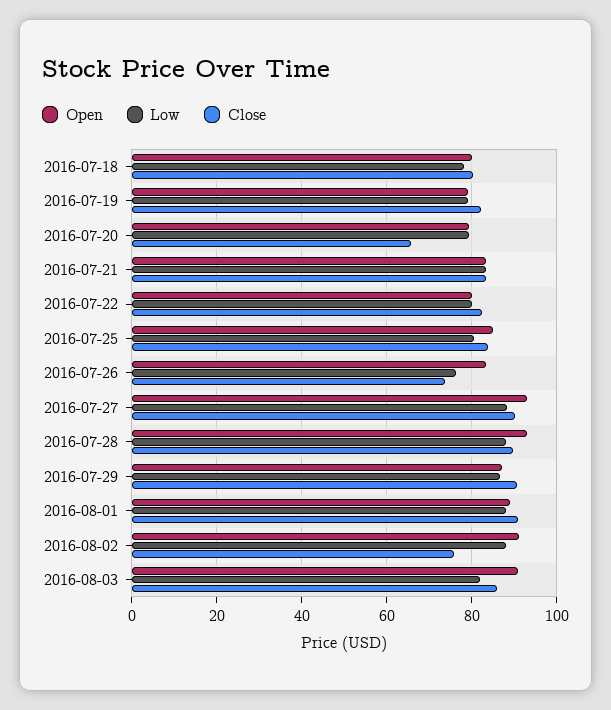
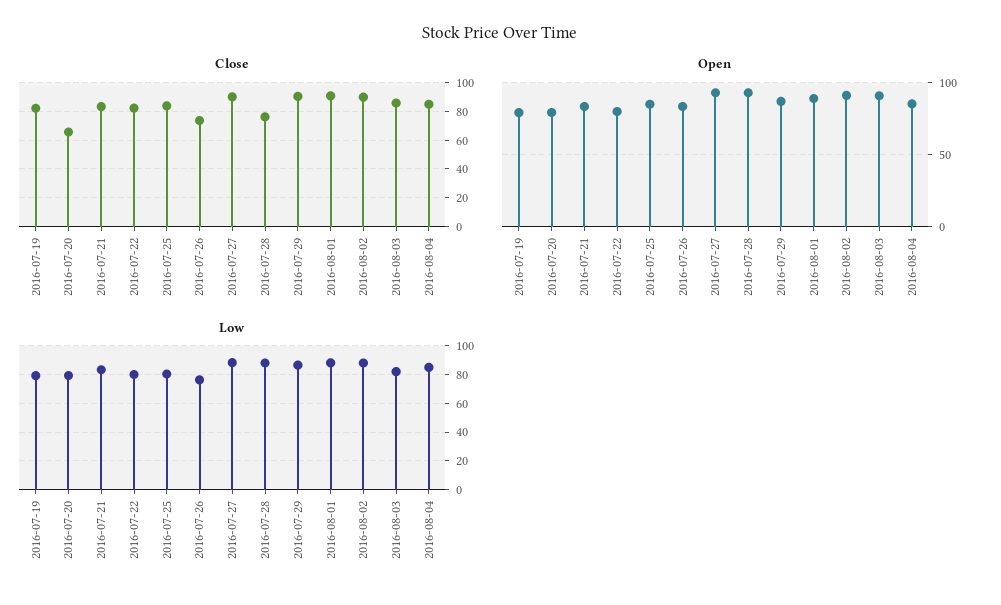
Open, 2016-07-18: 80 -> none
Low, 2016-07-18: 78 -> none
Close, 2016-07-18: 80 -> none
Close, 2016-07-28: 90 -> 75
Close, 2016-08-02: 76 -> 90
Close, 2016-08-04: none -> 85
Open, 2016-08-04: none -> 85
Low, 2016-08-04: none -> 85

